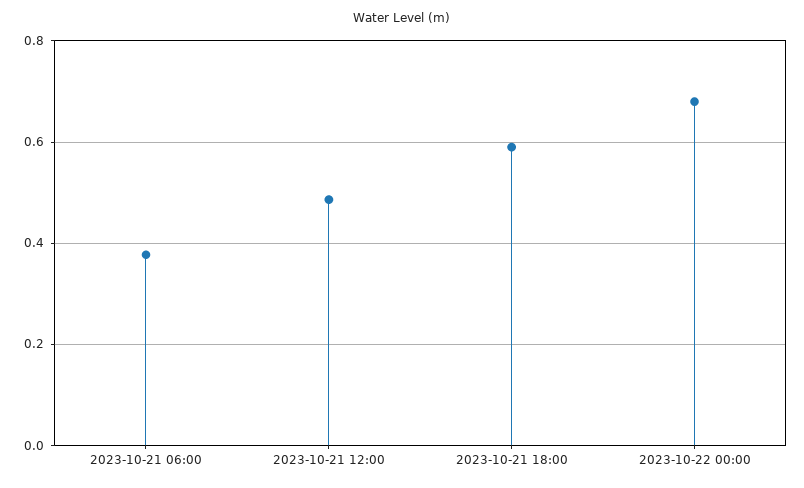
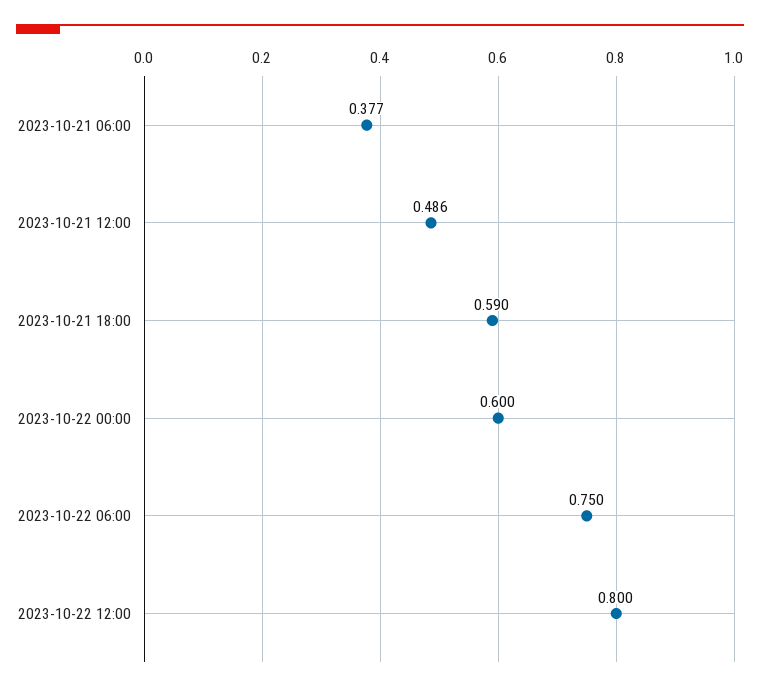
2023-10-22 00:00: 0.68 -> 0.6
2023-10-22 06:00: none -> 0.75
2023-10-22 12:00: none -> 0.8

